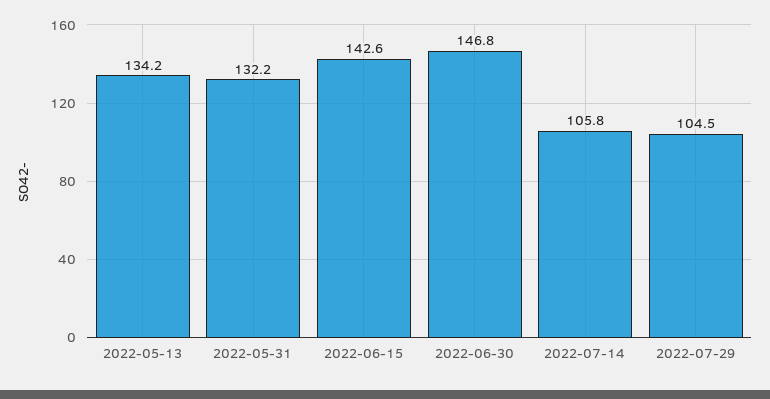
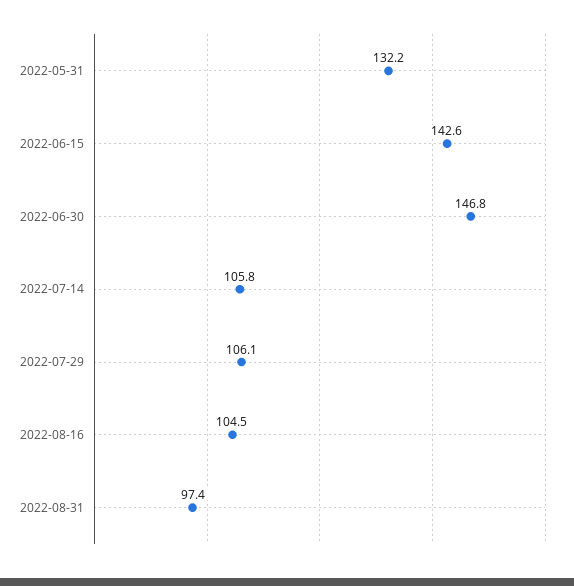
2022-05-13: 134.2 -> none
2022-07-29: 104.5 -> 106.1
2022-08-16: none -> 104.5
2022-08-31: none -> 97.4

